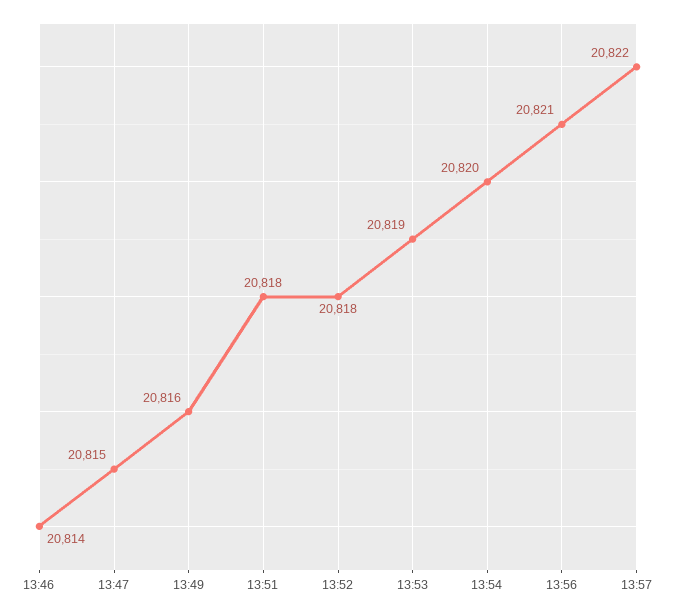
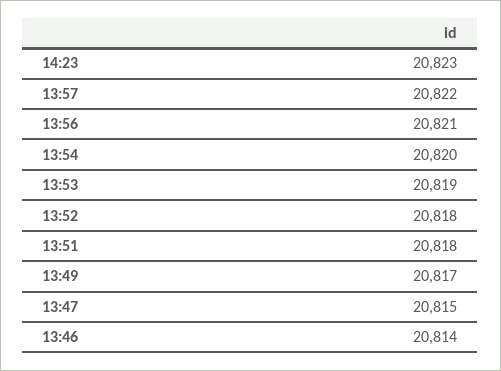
13:49: 20816 -> 20817
14:23: none -> 20823

